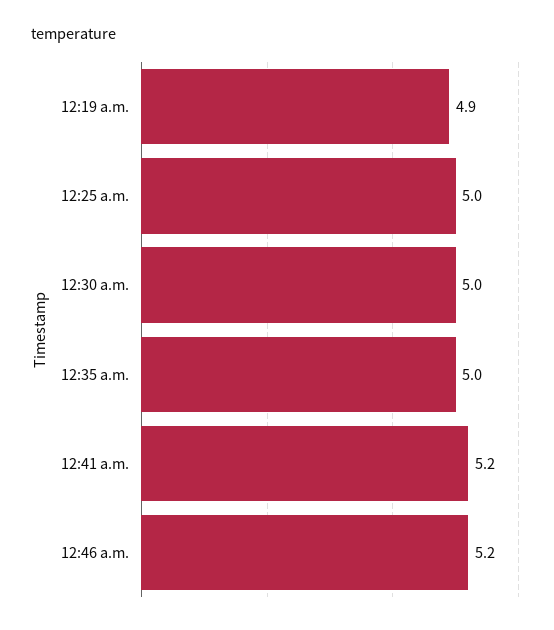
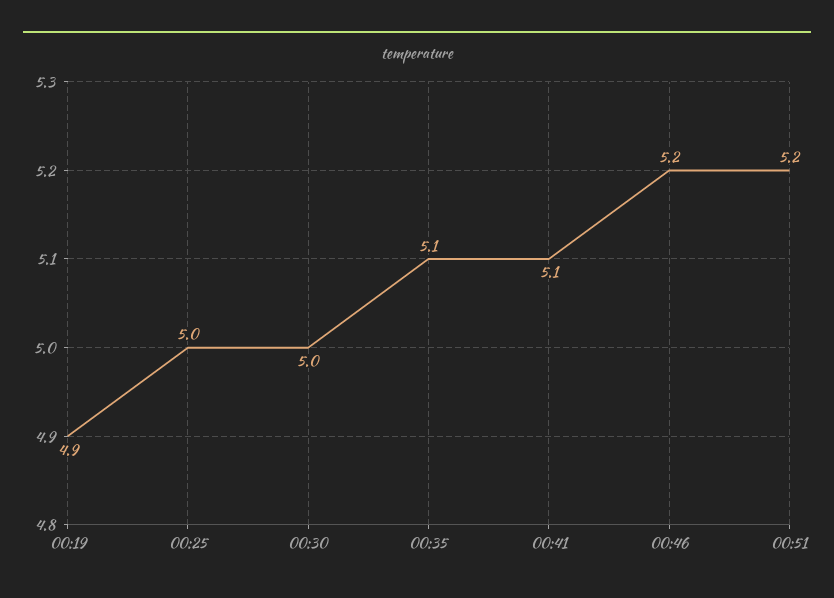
12:35 a.m.: 5 -> 5.1
12:41 a.m.: 5.2 -> 5.1
00:51: none -> 5.2

